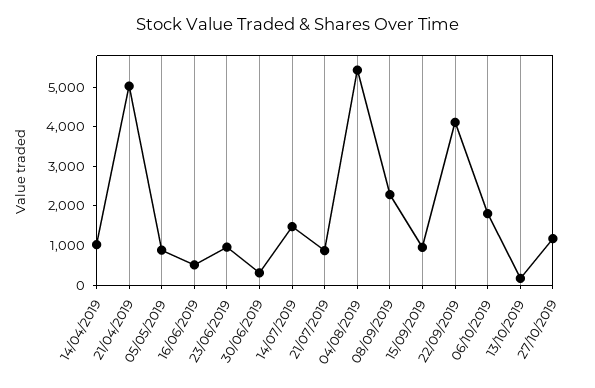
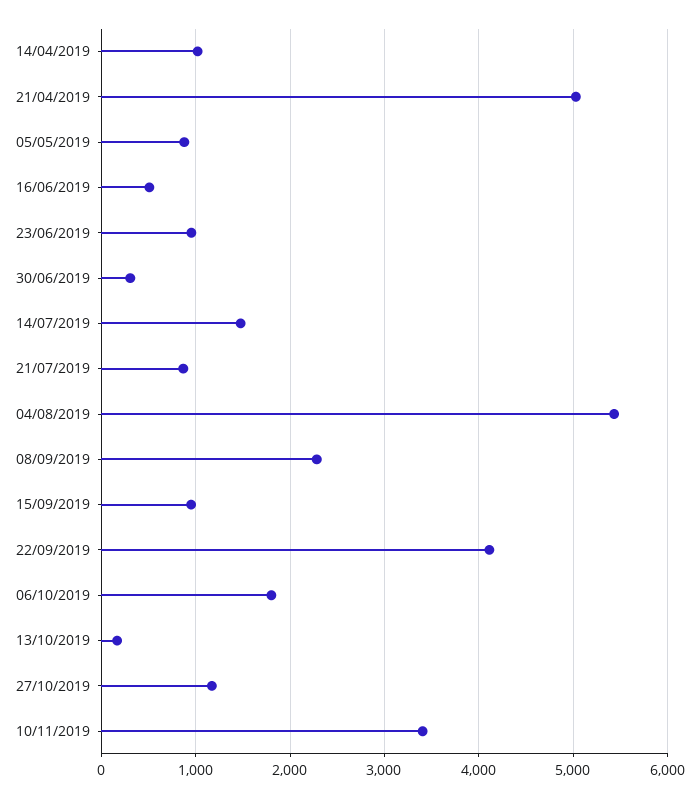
10/11/2019: none -> 3400

